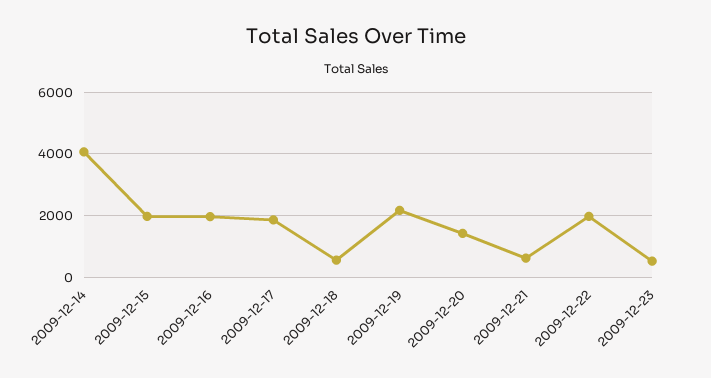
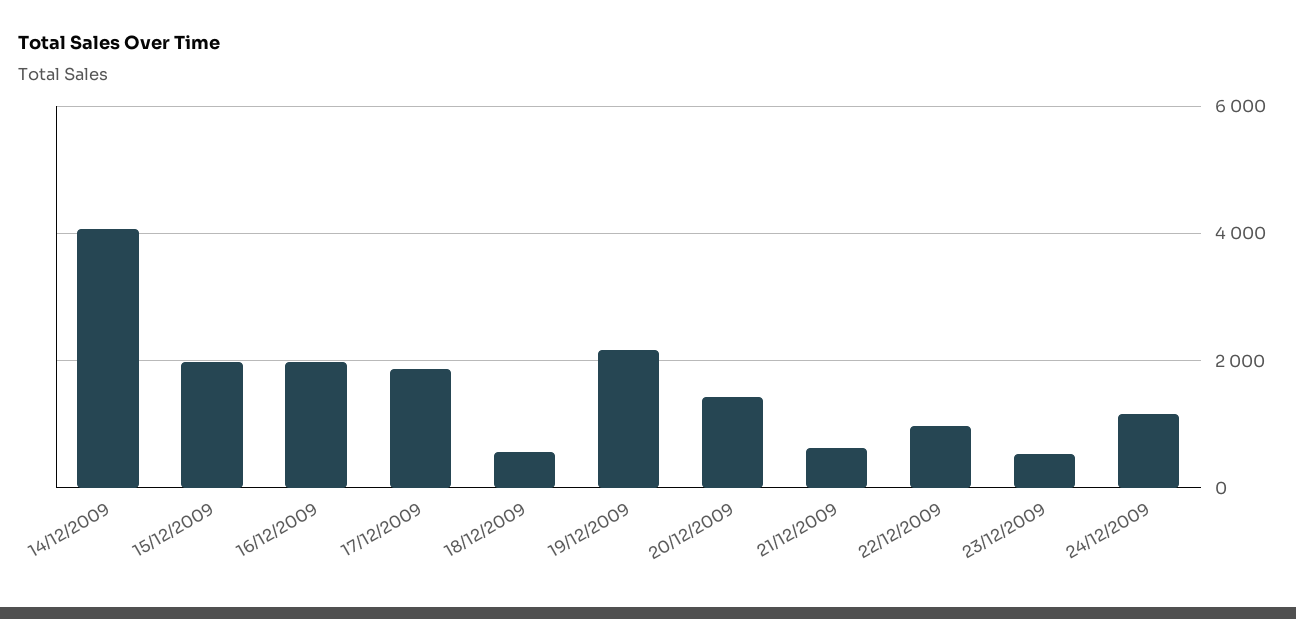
2009-12-22: 2000 -> 1000
24/12/2009: none -> 1200

